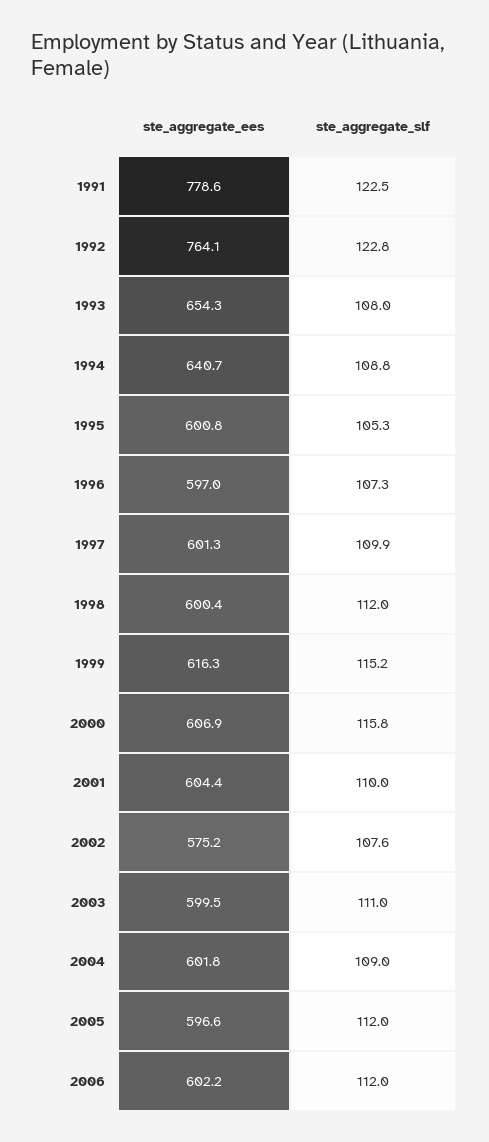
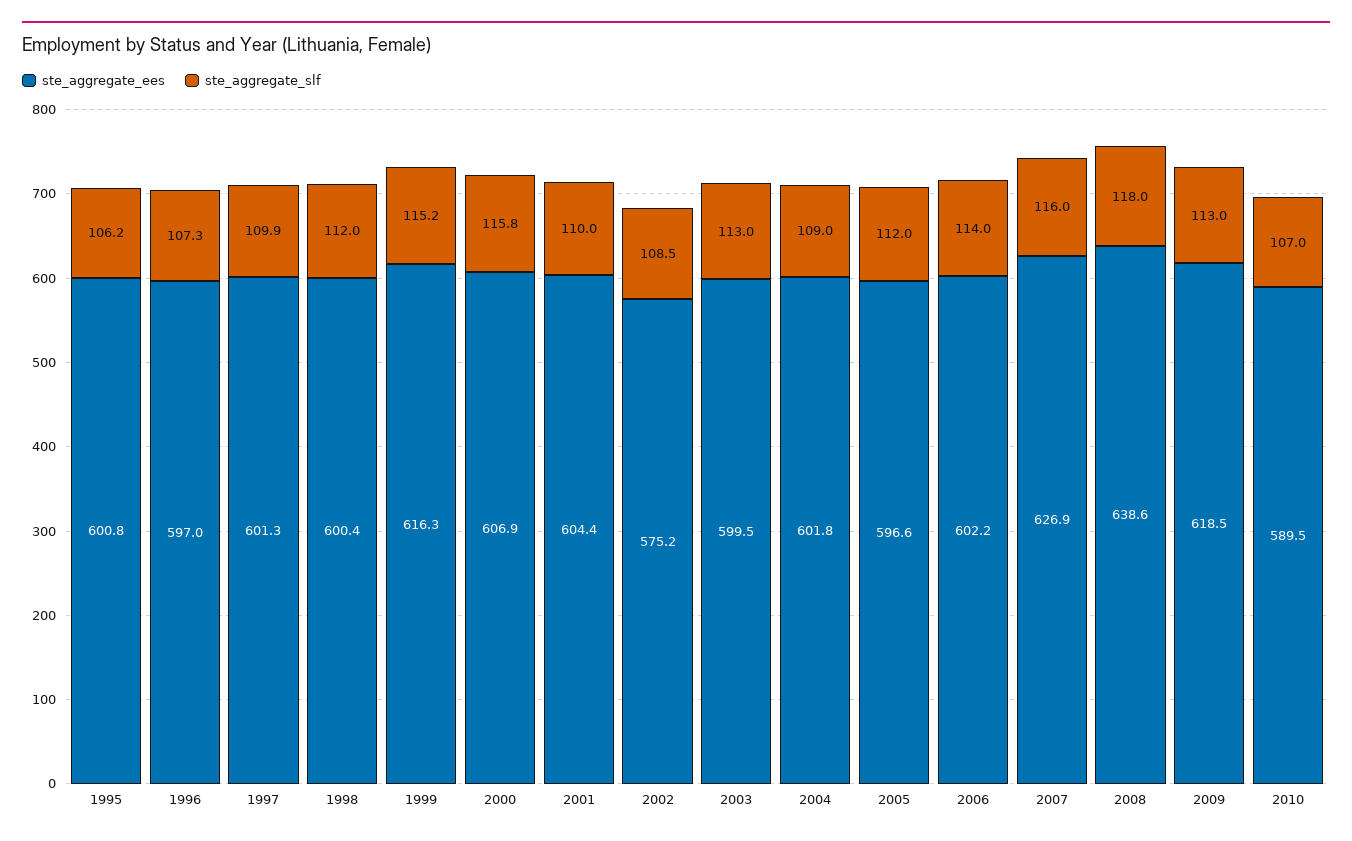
ste_aggregate_ees, 1991: 778.6 -> none
ste_aggregate_slf, 1991: 122.5 -> none
ste_aggregate_ees, 1992: 764.1 -> none
ste_aggregate_slf, 1992: 122.8 -> none
ste_aggregate_ees, 1993: 654.3 -> none
ste_aggregate_slf, 1993: 108 -> none
ste_aggregate_ees, 1994: 640.7 -> none
ste_aggregate_slf, 1994: 108.8 -> none
ste_aggregate_slf, 1995: 105.3 -> 106.2
ste_aggregate_slf, 2002: 107.6 -> 108.5
ste_aggregate_slf, 2003: 111 -> 113
ste_aggregate_slf, 2006: 112 -> 114
ste_aggregate_ees, 2007: none -> 626.9
ste_aggregate_slf, 2007: none -> 116
ste_aggregate_ees, 2008: none -> 638.6
ste_aggregate_slf, 2008: none -> 118
ste_aggregate_ees, 2009: none -> 618.5
ste_aggregate_slf, 2009: none -> 113
ste_aggregate_ees, 2010: none -> 589.5
ste_aggregate_slf, 2010: none -> 107

